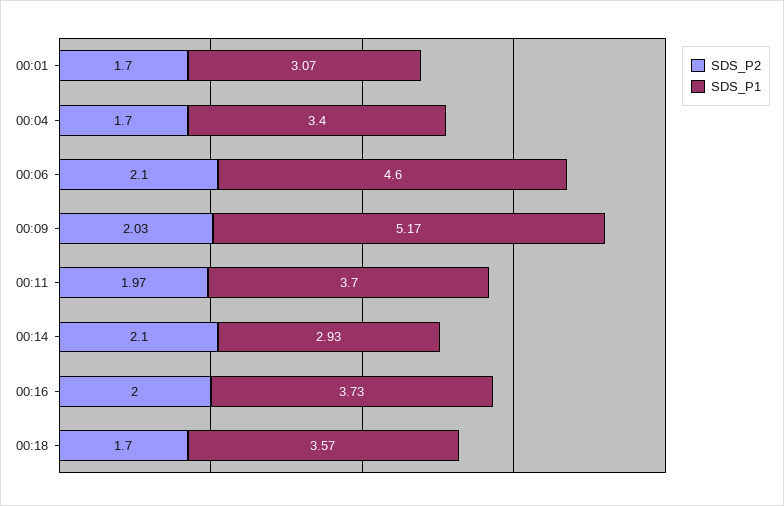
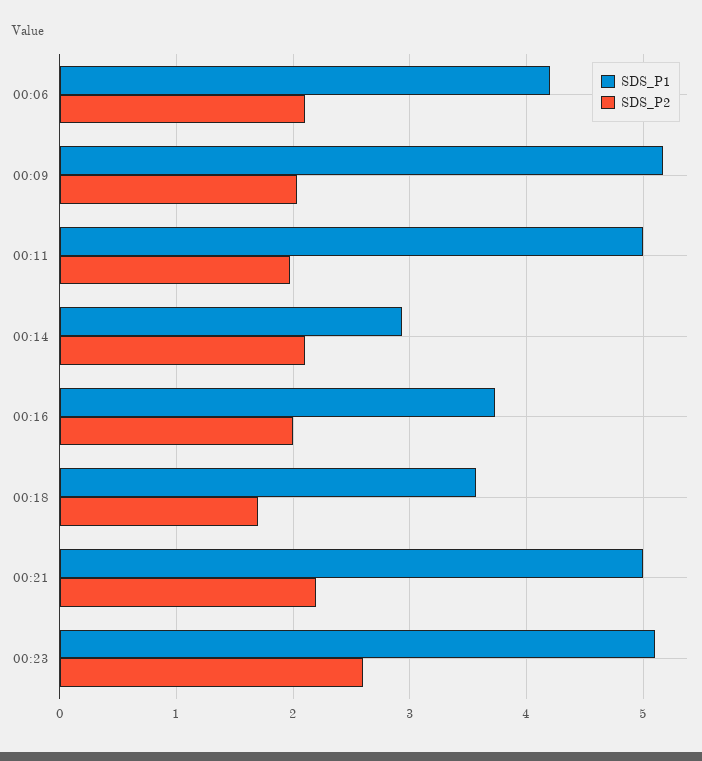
SDS_P2, 00:01: 1.7 -> none
SDS_P1, 00:01: 3.07 -> none
SDS_P2, 00:04: 1.7 -> none
SDS_P1, 00:04: 3.4 -> none
SDS_P1, 00:06: 4.6 -> 4.2
SDS_P1, 00:11: 3.7 -> 5
SDS_P1, 00:21: none -> 5
SDS_P2, 00:21: none -> 2.2
SDS_P1, 00:23: none -> 5.1
SDS_P2, 00:23: none -> 2.6

